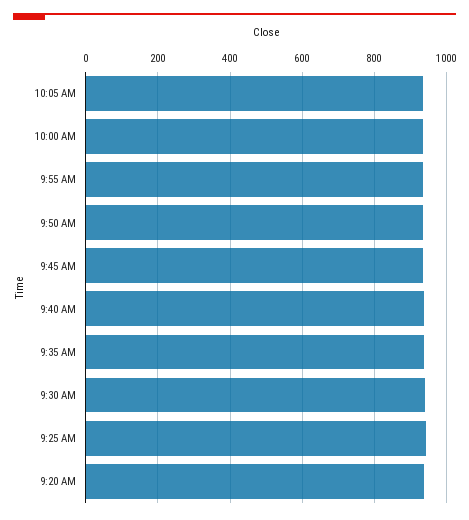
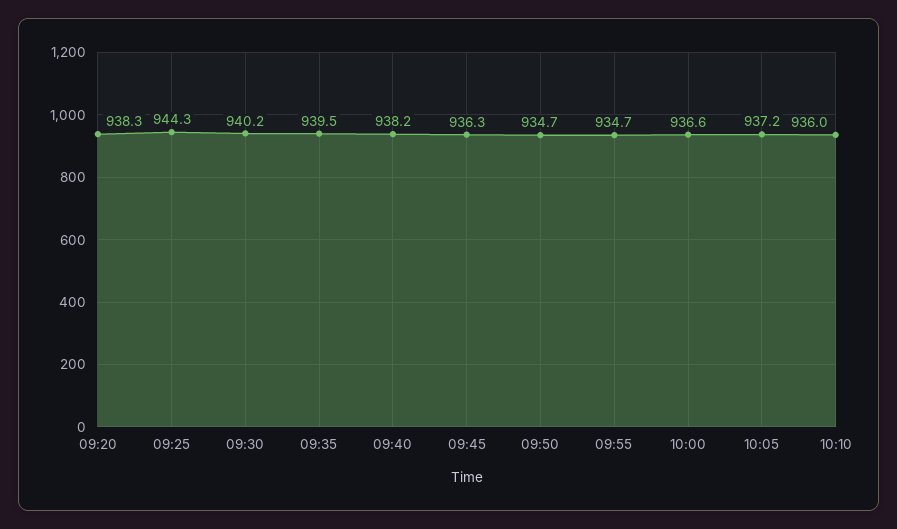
10:10: none -> 936

